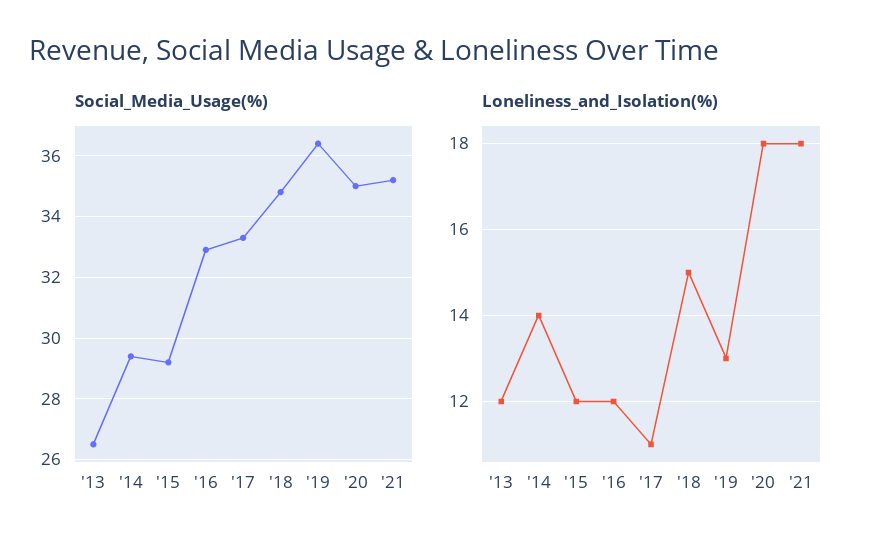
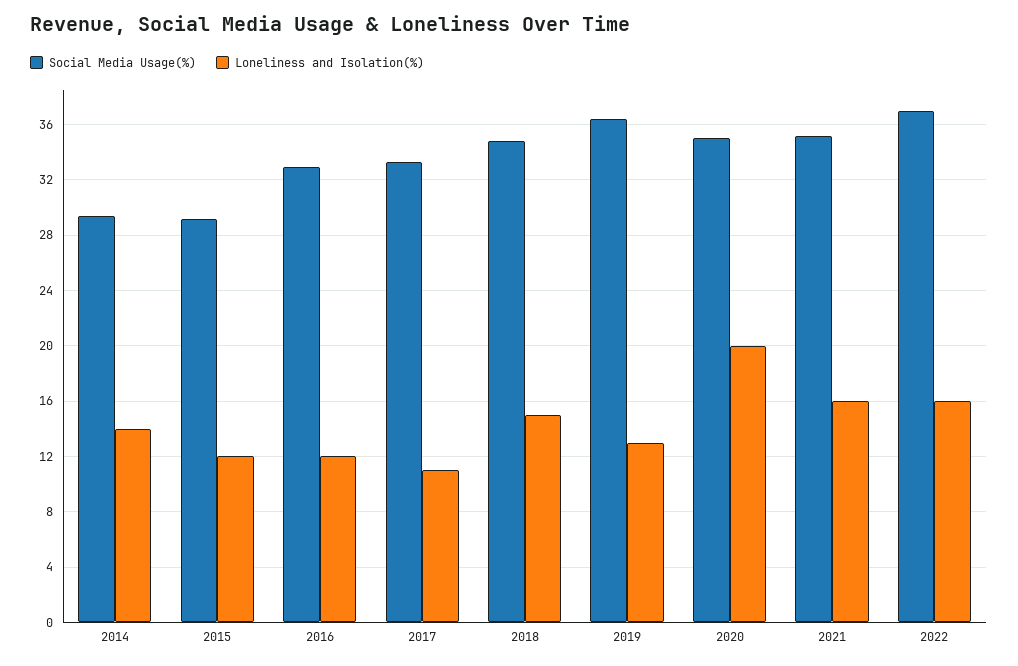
Social_Media_Usage(%), '13: 26.5 -> none
Loneliness_and_Isolation(%), '13: 12 -> none
Loneliness_and_Isolation(%), '20: 18 -> 20
Loneliness_and_Isolation(%), '21: 18 -> 16
Social_Media_Usage(%), 2022: none -> 37
Loneliness_and_Isolation(%), 2022: none -> 16

